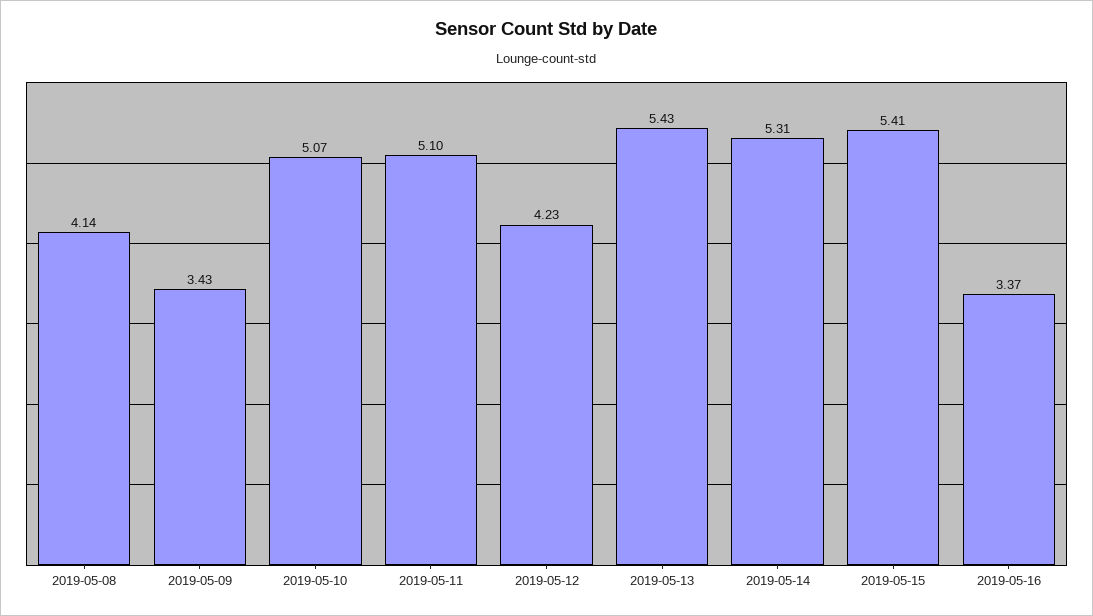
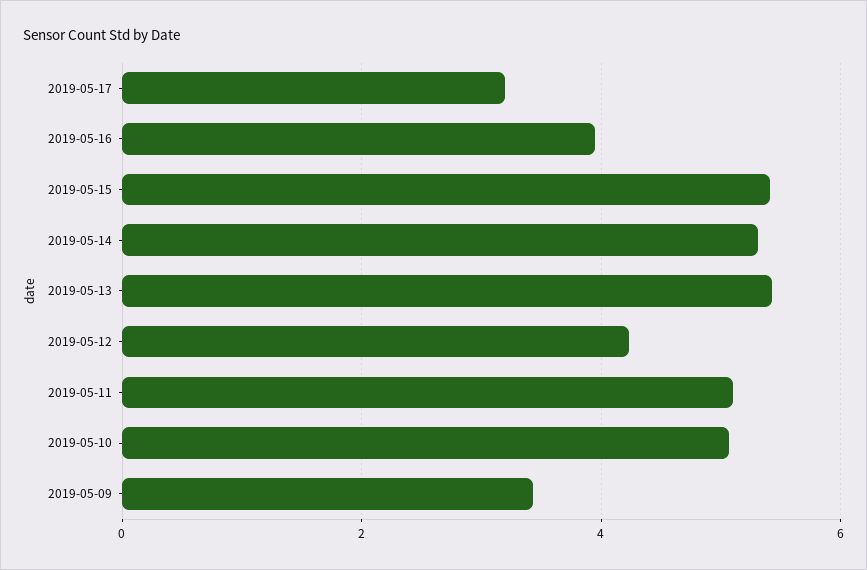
2019-05-08: 4.14 -> none
2019-05-16: 3.37 -> 4
2019-05-17: none -> 3.2

